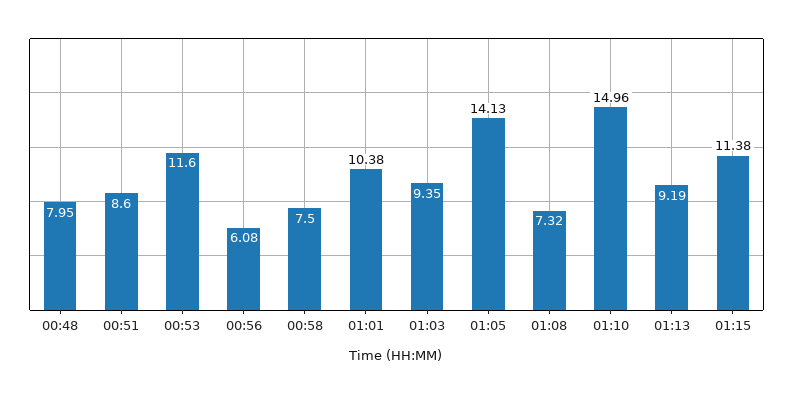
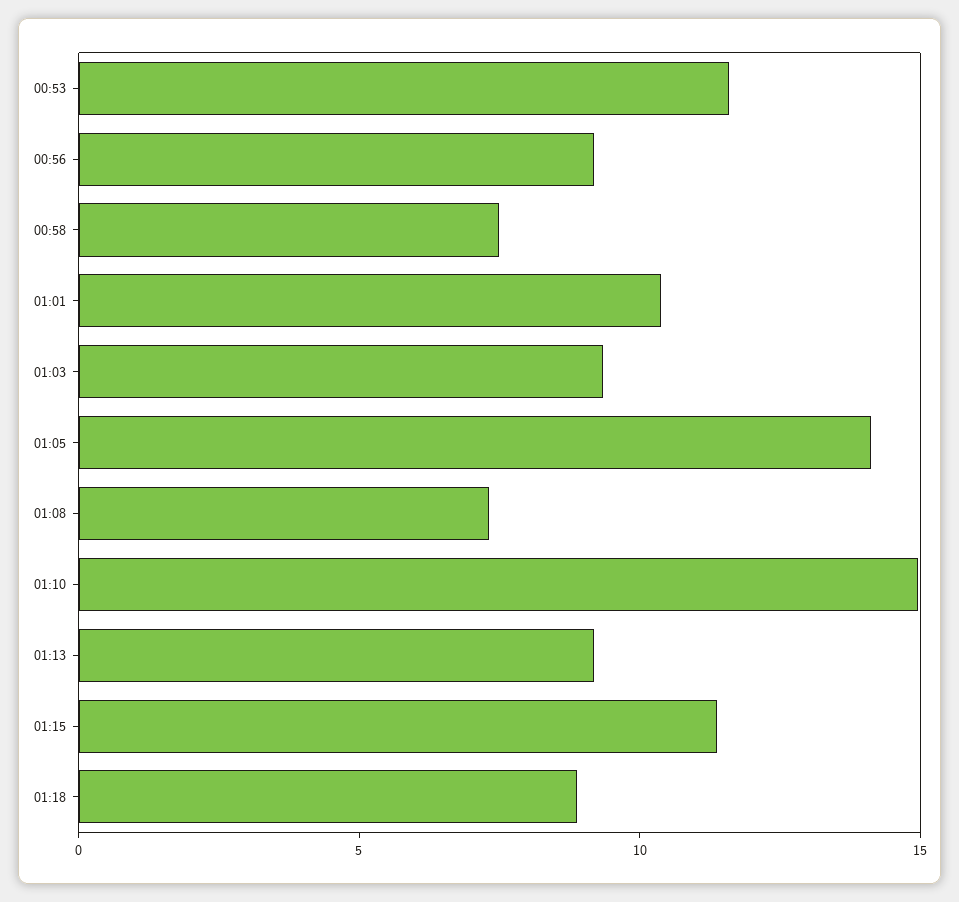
00:48: 7.95 -> none
00:51: 8.6 -> none
00:56: 6.08 -> 9
01:18: none -> 9

